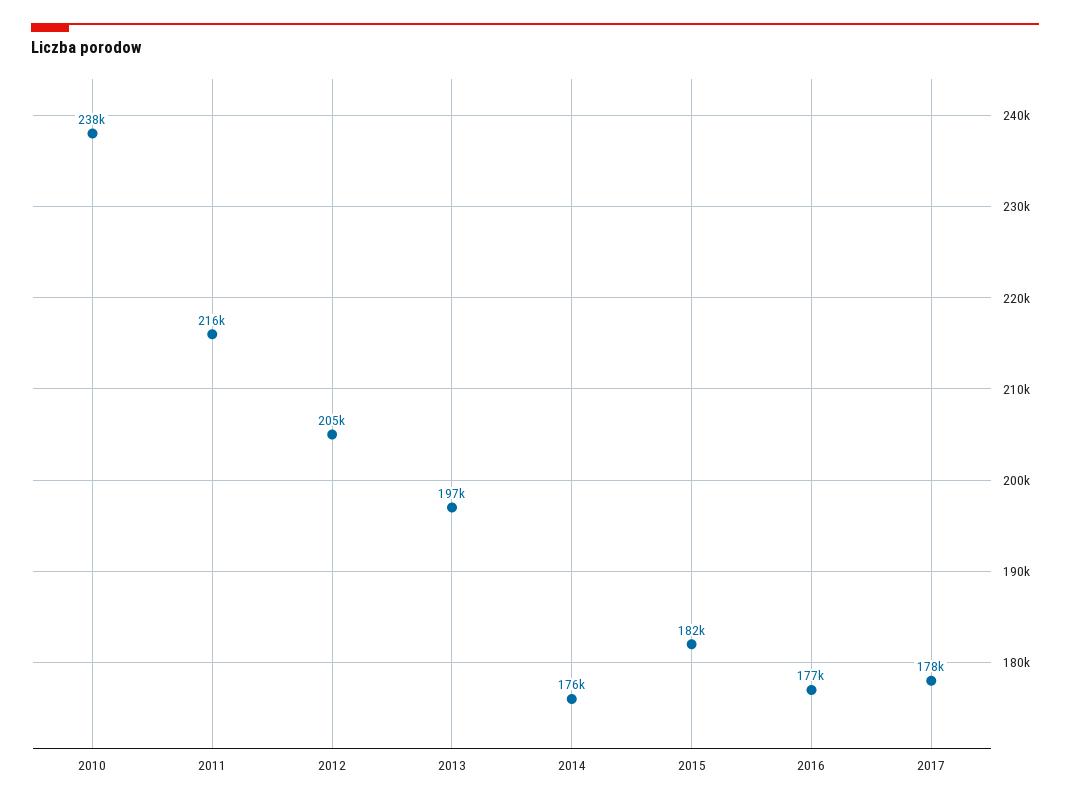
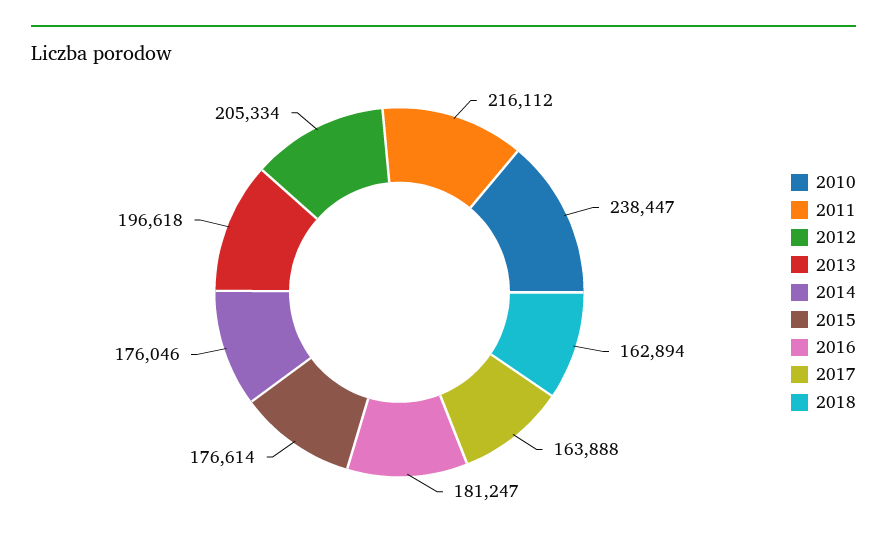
2015: 182000 -> 176614
2016: 177000 -> 181247
2017: 178000 -> 163888
2018: none -> 162894

